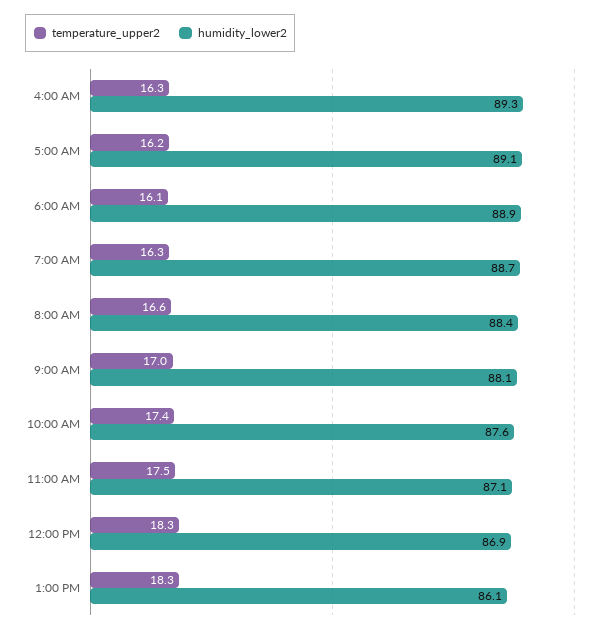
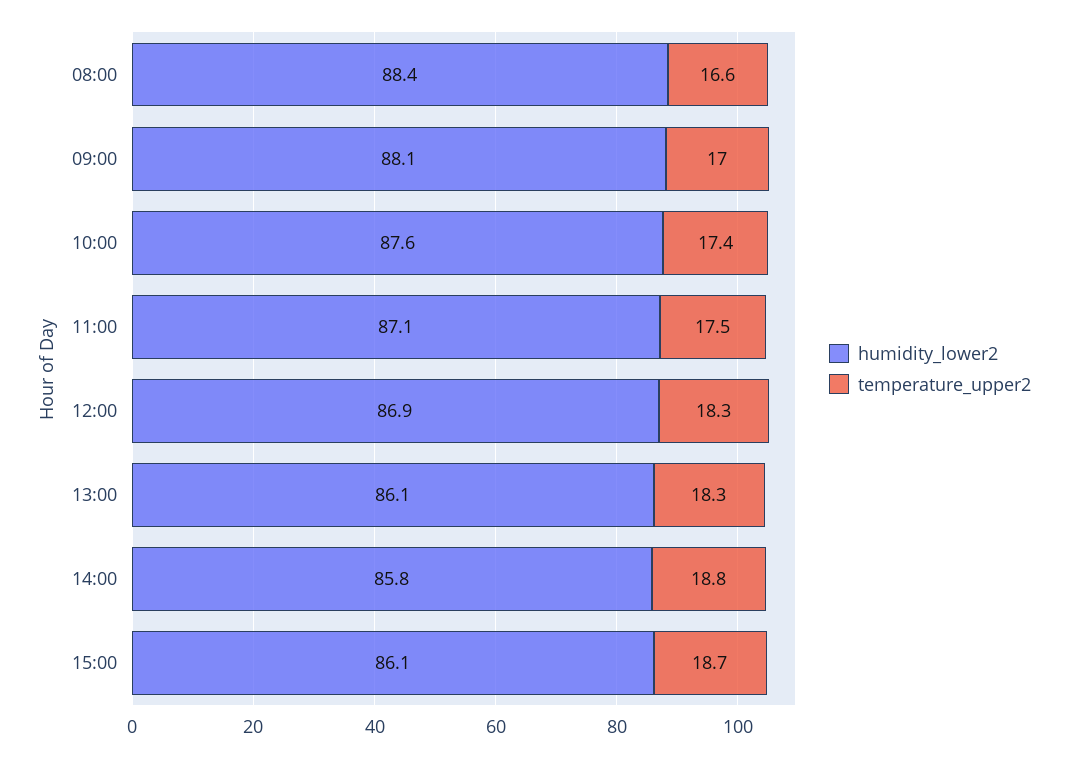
temperature_upper2, 4:00 AM: 16.3 -> none
humidity_lower2, 4:00 AM: 89.3 -> none
temperature_upper2, 5:00 AM: 16.2 -> none
humidity_lower2, 5:00 AM: 89.1 -> none
temperature_upper2, 6:00 AM: 16.1 -> none
humidity_lower2, 6:00 AM: 88.9 -> none
temperature_upper2, 7:00 AM: 16.3 -> none
humidity_lower2, 7:00 AM: 88.7 -> none
humidity_lower2, 14:00: none -> 85.8
temperature_upper2, 14:00: none -> 18.8
humidity_lower2, 15:00: none -> 86.1
temperature_upper2, 15:00: none -> 18.7

